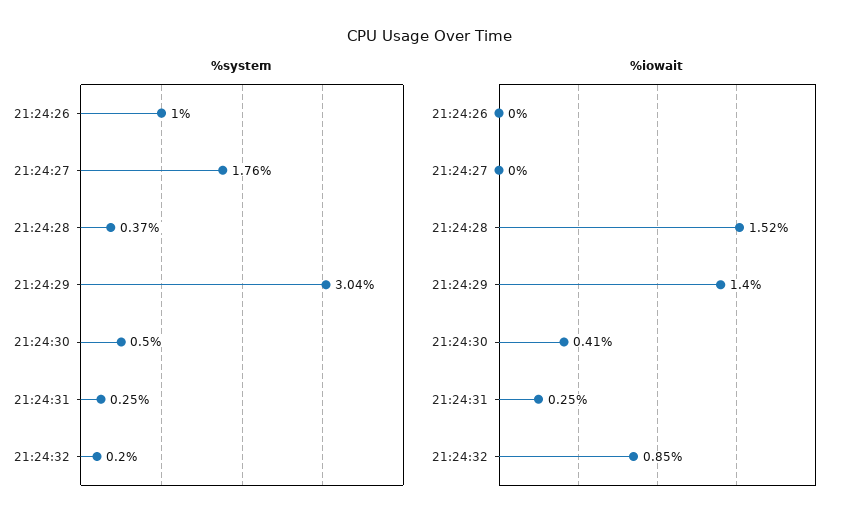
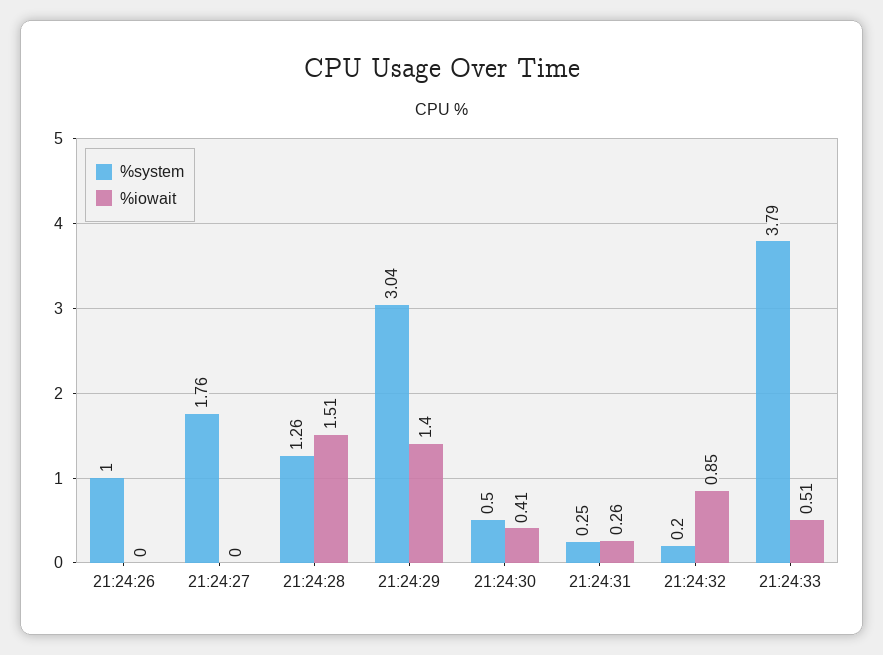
%system, 21:24:28: 0.37 -> 1.26
%iowait, 21:24:28: 1.52 -> 1.51
%iowait, 21:24:31: 0.25 -> 0.26
%system, 21:24:33: none -> 3.79
%iowait, 21:24:33: none -> 0.51

